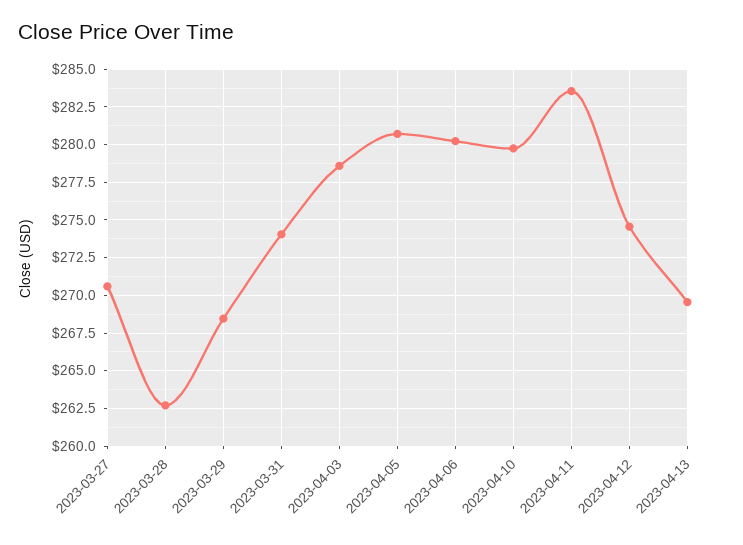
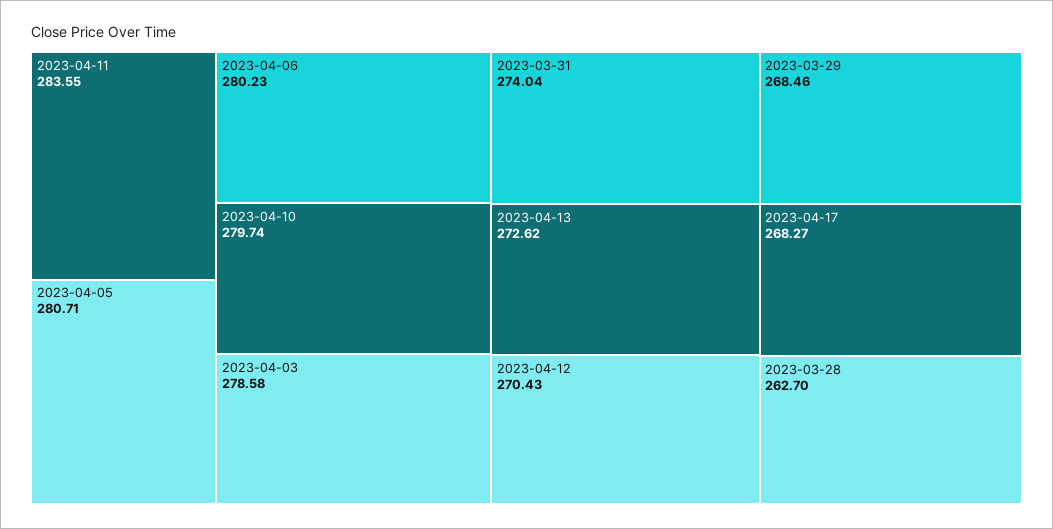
2023-03-27: 270.5 -> none
2023-04-12: 274.5 -> 270.43
2023-04-13: 269.5 -> 272.62
2023-04-17: none -> 268.27

